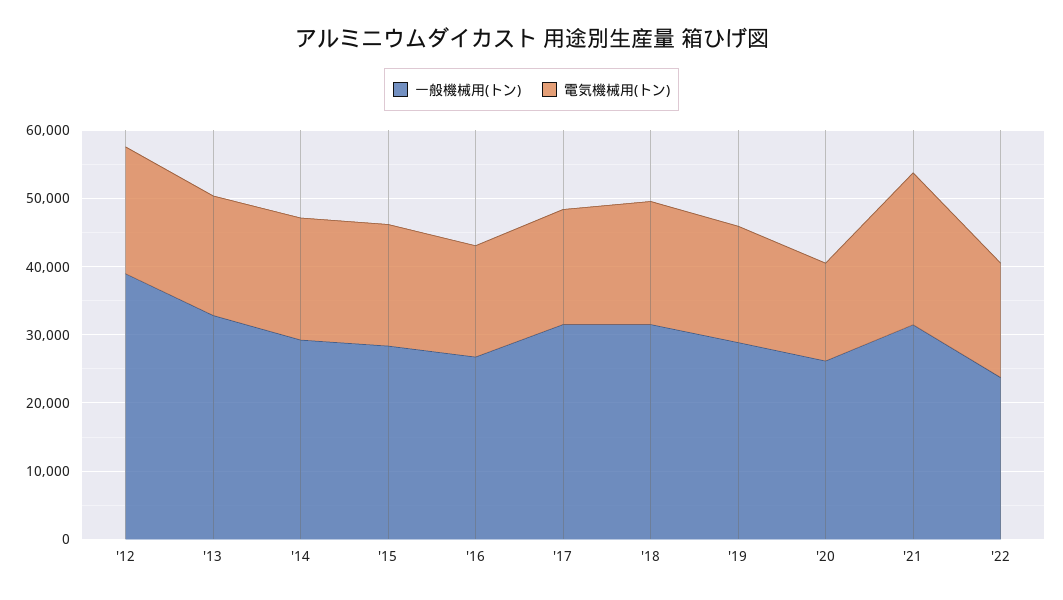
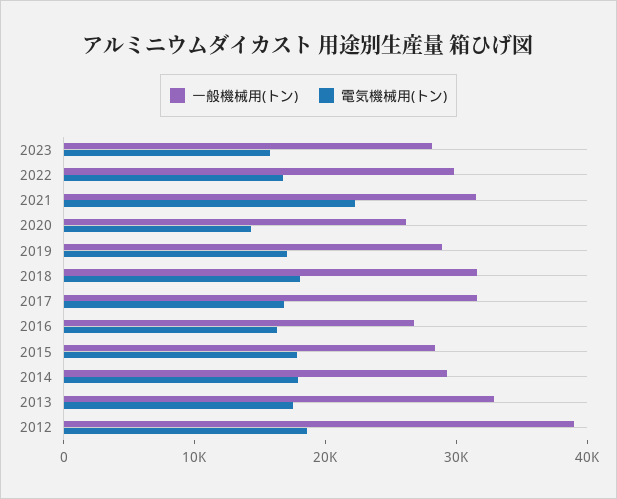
一般機械用(トン), '22: 24000 -> 30000
一般機械用(トン), 2023: none -> 28000
電気機械用(トン), 2023: none -> 16000

